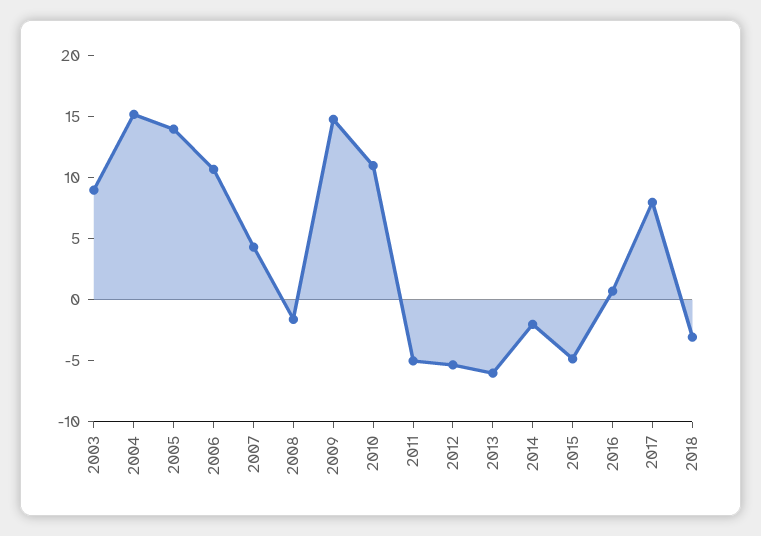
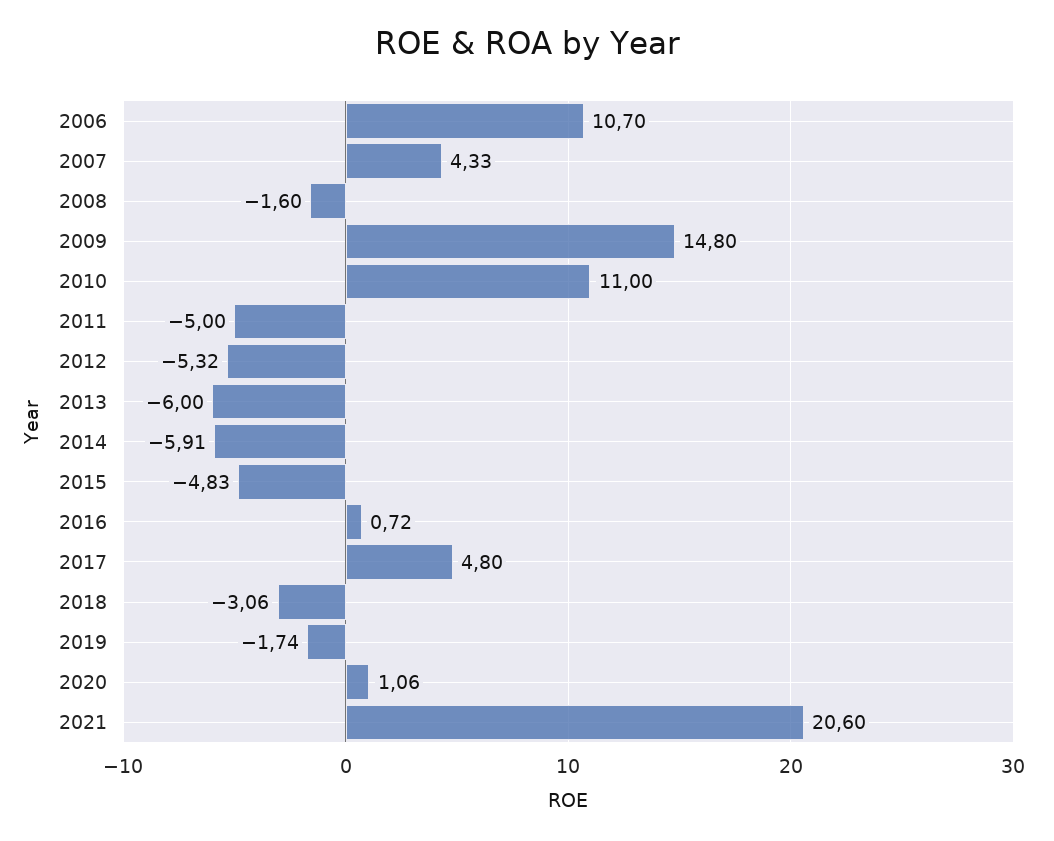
2003: 9 -> none
2004: 15 -> none
2005: 14 -> none
2014: -2 -> -5.91
2017: 8 -> 4.8
2019: none -> -1.74
2020: none -> 1.06
2021: none -> 20.6

